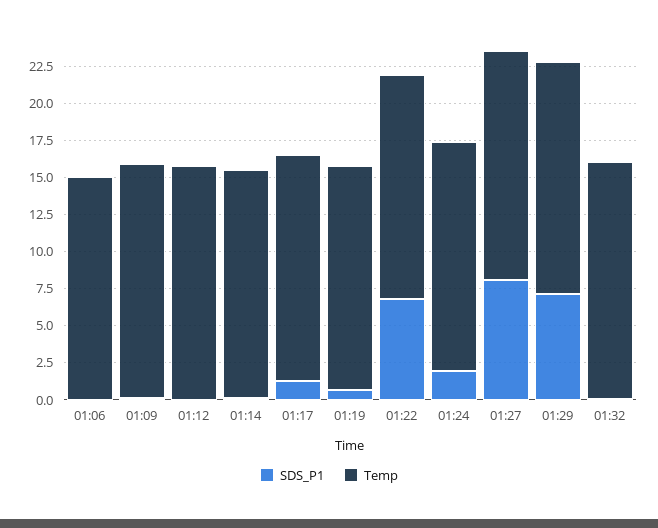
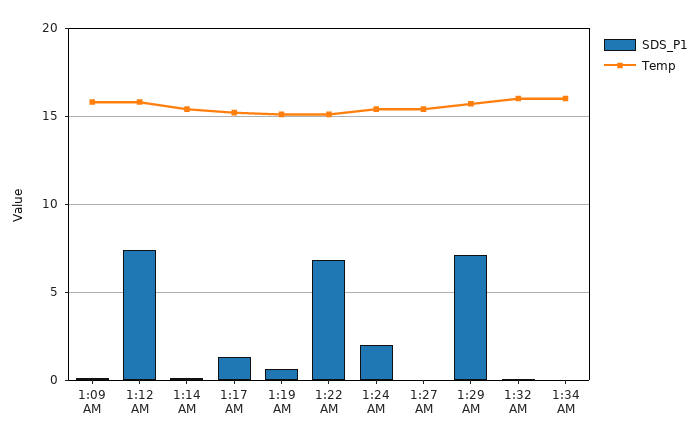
SDS_P1, 01:06: 0 -> none
Temp, 01:06: 15 -> none
SDS_P1, 01:12: 0 -> 7.5
SDS_P1, 01:27: 7.5 -> 0
SDS_P1, 1:34 AM: none -> 0
Temp, 1:34 AM: none -> 16

